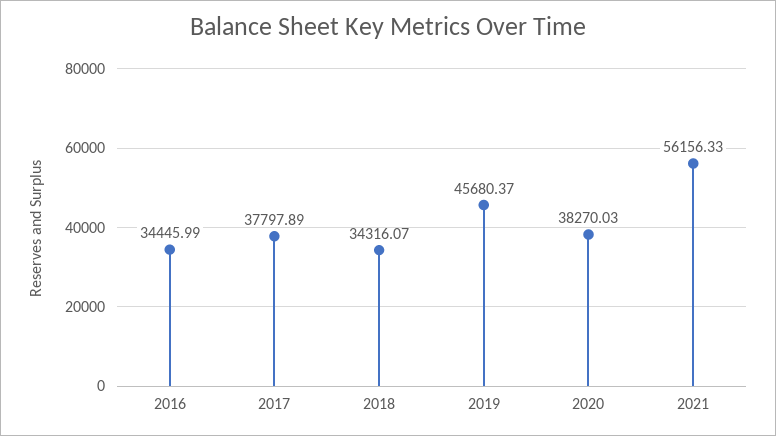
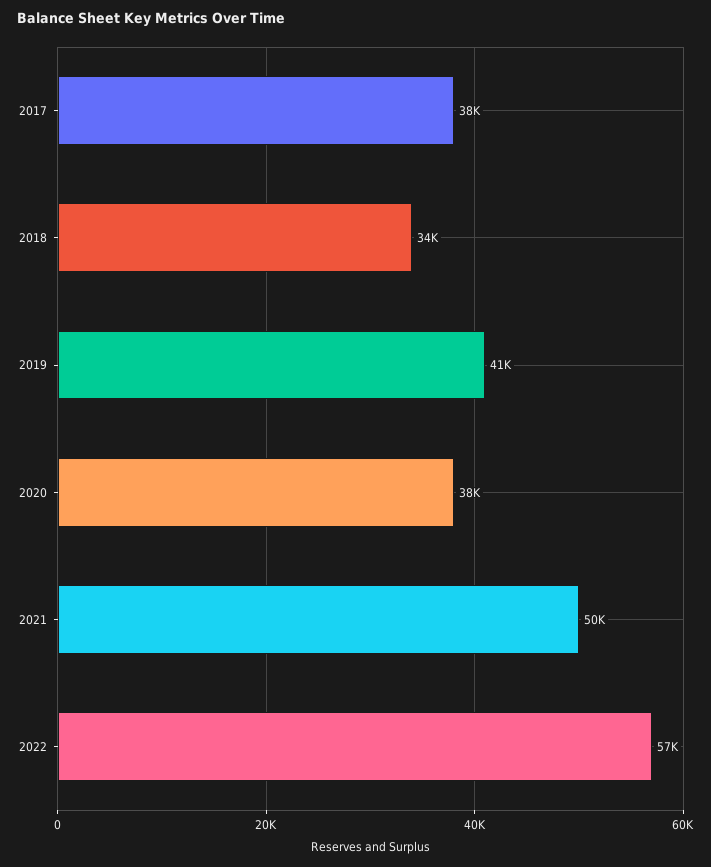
2016: 34445.99 -> none
2019: 45680.37 -> 41000
2021: 56156.33 -> 50000
2022: none -> 57000

